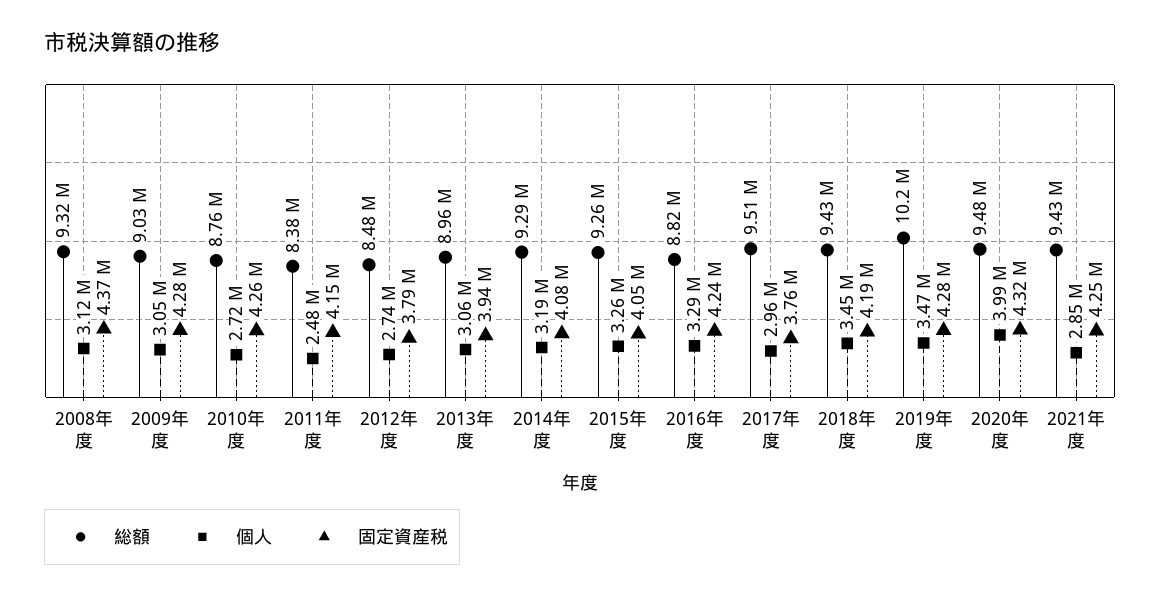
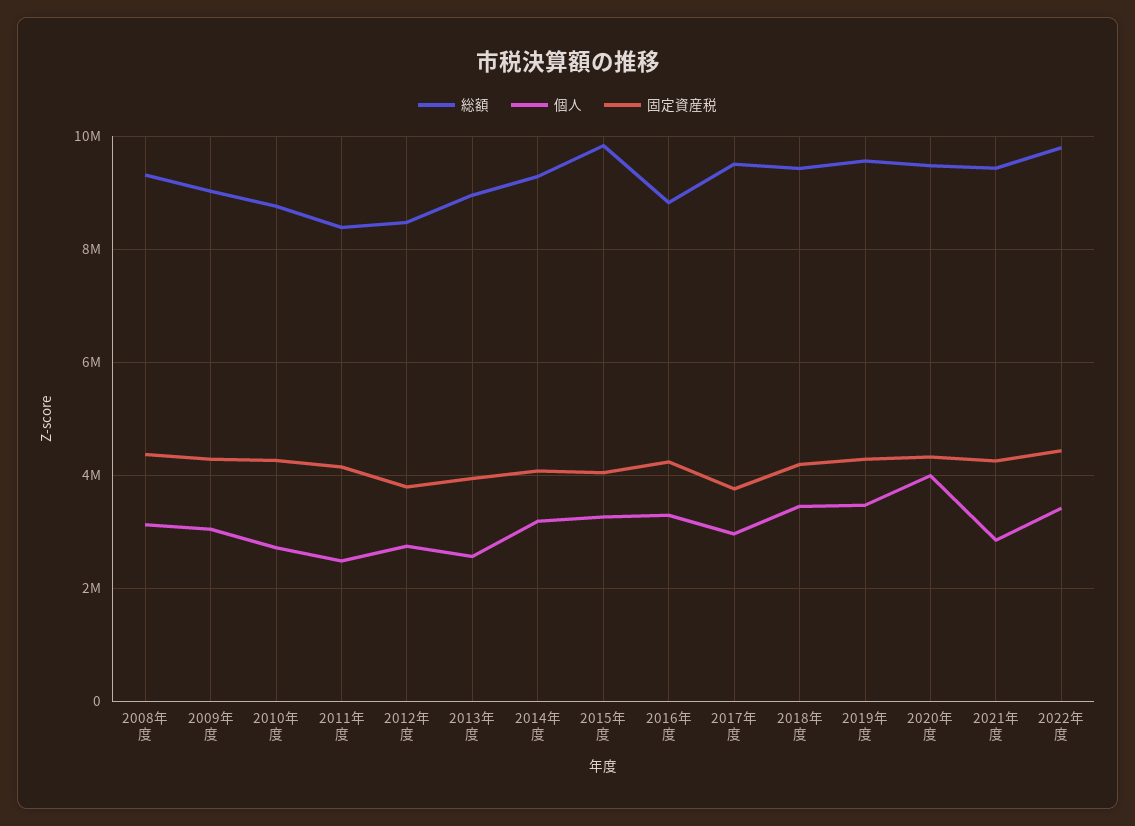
個人, 2013年度: 3060000 -> 2600000
総額, 2015年度: 9260000 -> 9800000
総額, 2019年度: 10200000 -> 9600000
総額, 2022年度: none -> 9800000
個人, 2022年度: none -> 3400000
固定資産税, 2022年度: none -> 4400000

